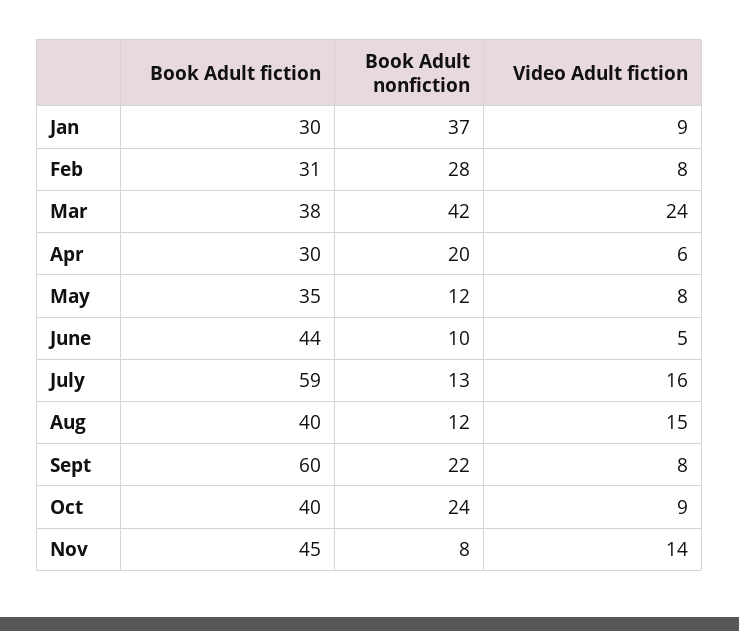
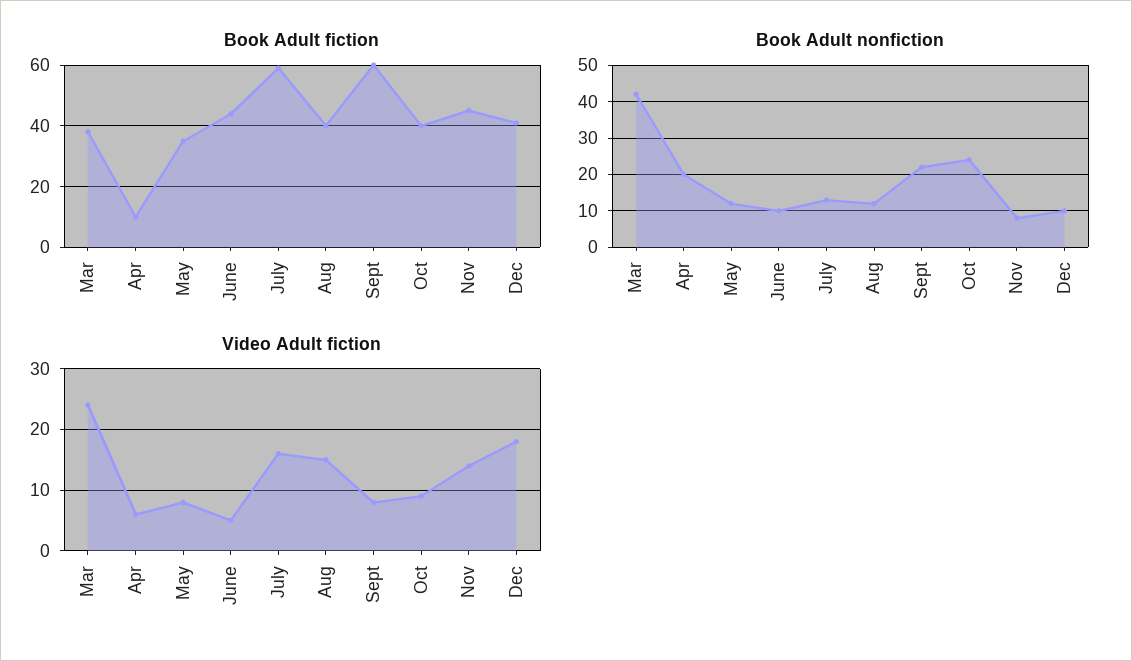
Book Adult fiction, Jan: 30 -> none
Book Adult nonfiction, Jan: 37 -> none
Video Adult fiction, Jan: 9 -> none
Book Adult fiction, Feb: 31 -> none
Book Adult nonfiction, Feb: 28 -> none
Video Adult fiction, Feb: 8 -> none
Book Adult fiction, Apr: 30 -> 10
Book Adult fiction, Dec: none -> 40
Book Adult nonfiction, Dec: none -> 10
Video Adult fiction, Dec: none -> 18

